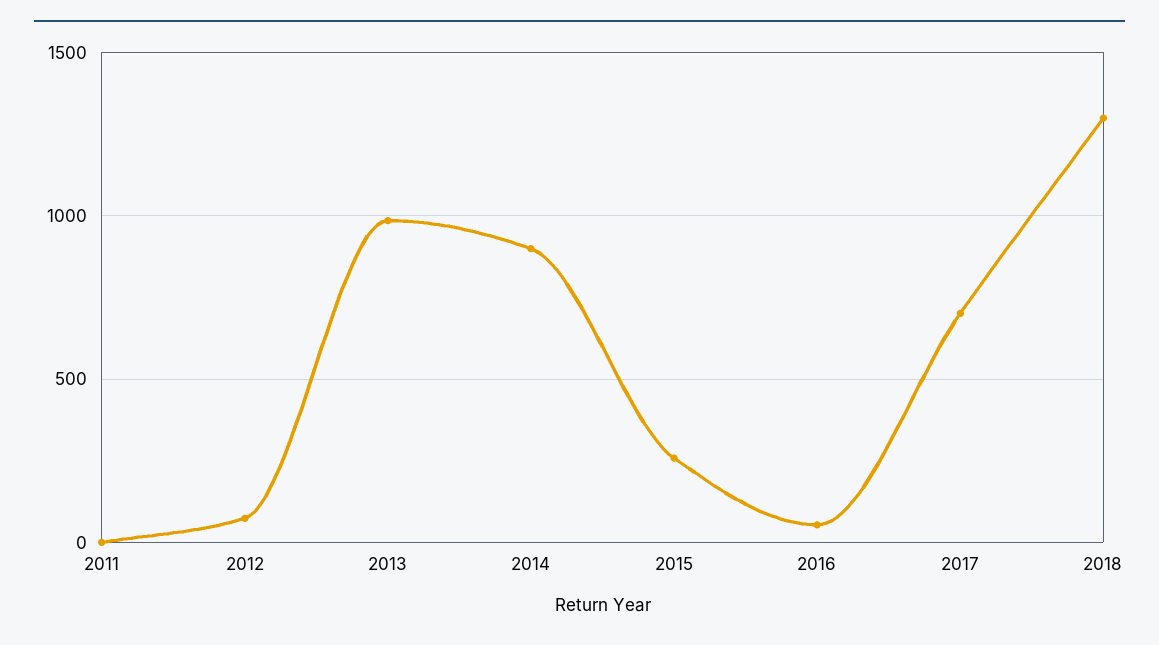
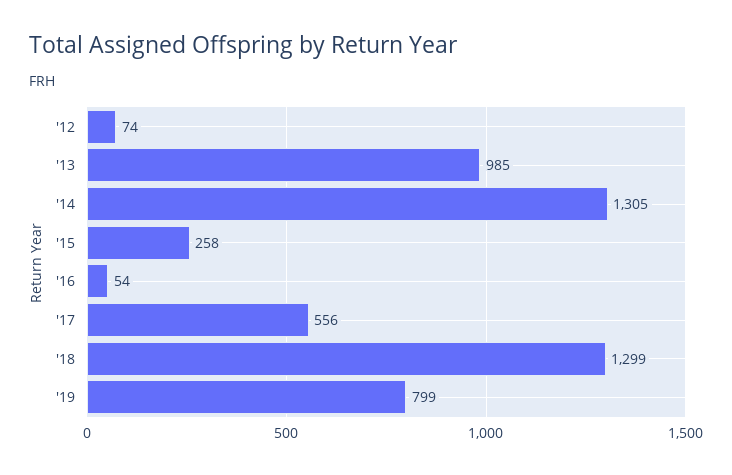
2011: 0 -> none
2014: 900 -> 1305
2017: 700 -> 556
'19: none -> 799

